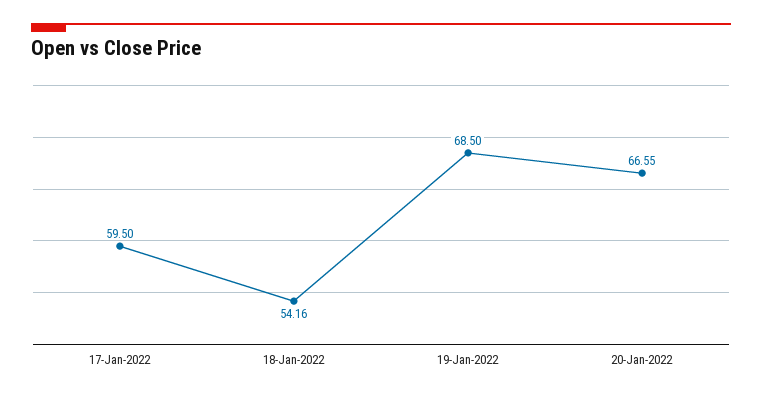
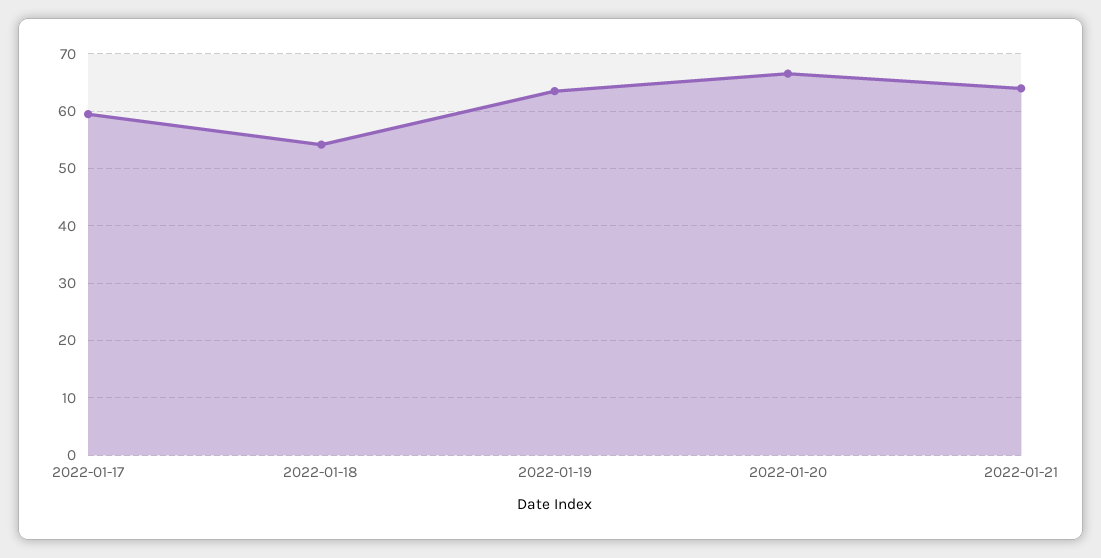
19-Jan-2022: 68.5 -> 64
2022-01-21: none -> 64

